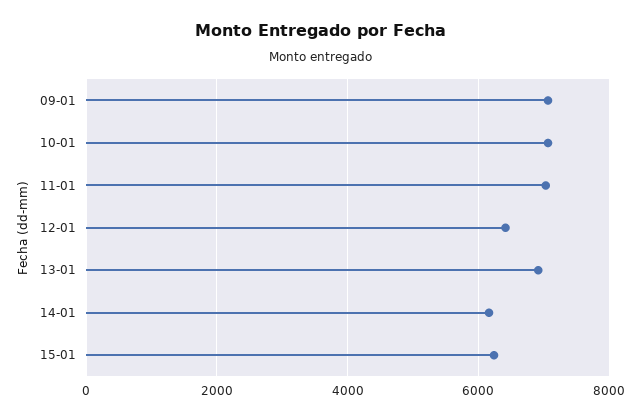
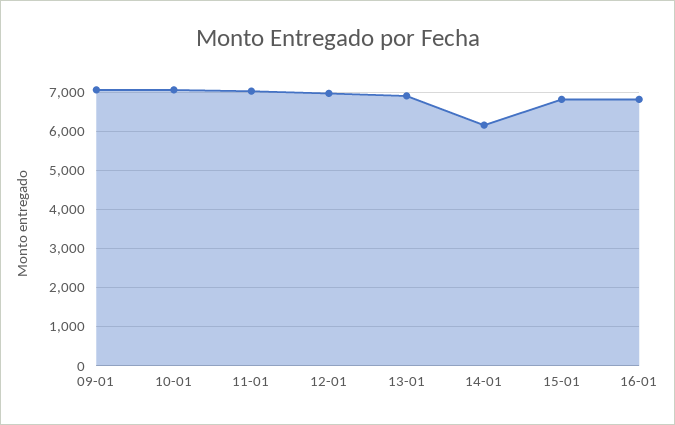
12-01: 6400 -> 7000
15-01: 6200 -> 6800
16-01: none -> 6800

